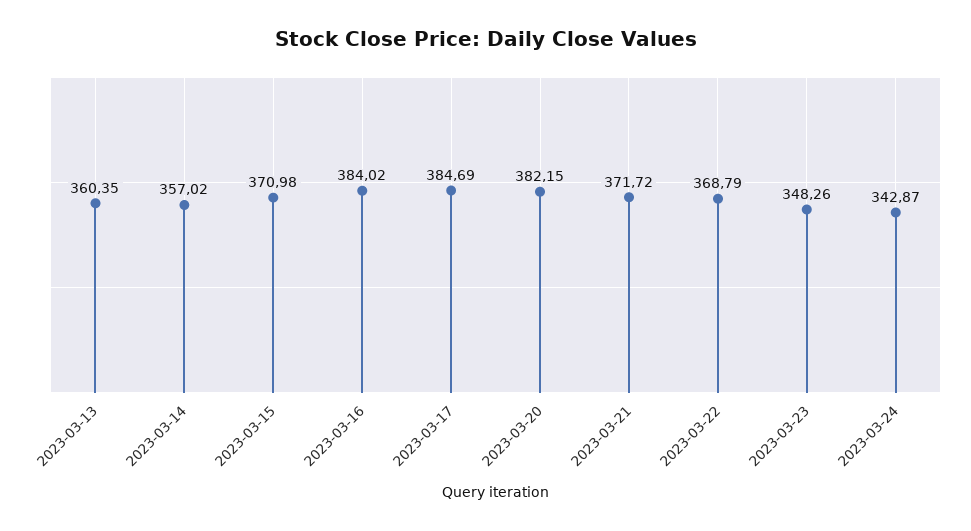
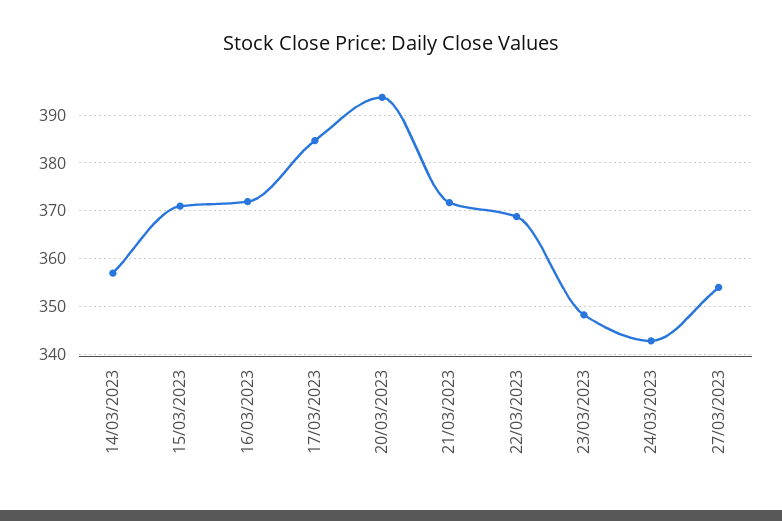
2023-03-13: 360.35 -> none
2023-03-16: 384.02 -> 372
2023-03-20: 382.15 -> 394
27/03/2023: none -> 354

